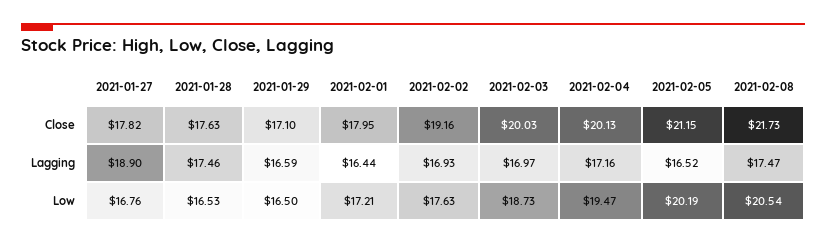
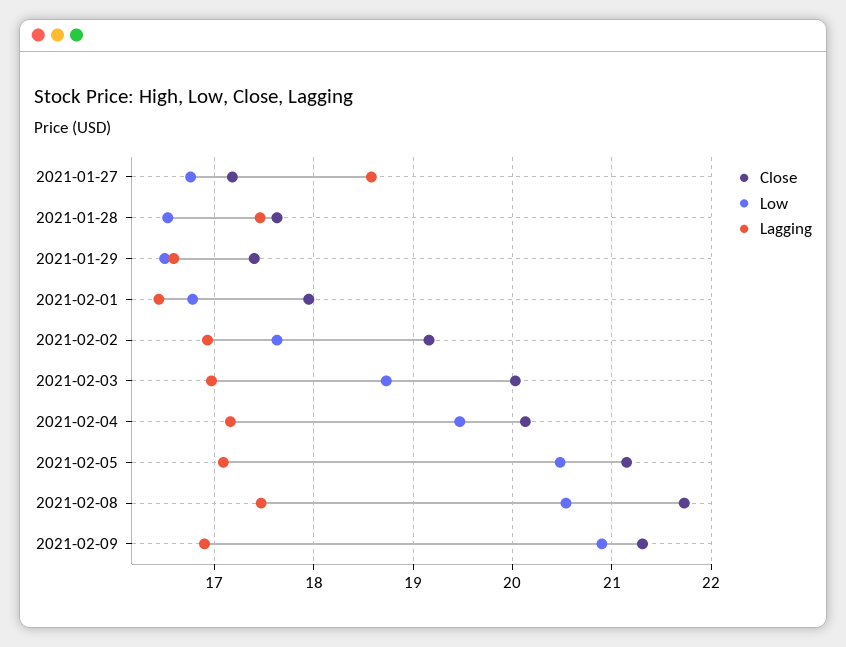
Close, 2021-01-27: 17.82 -> 17.2
Close, 2021-01-29: 17.1 -> 17.4
Lagging, 2021-01-27: 18.9 -> 18.6
Lagging, 2021-02-05: 16.52 -> 17.1
Low, 2021-02-01: 17.21 -> 16.8
Low, 2021-02-05: 20.19 -> 20.5
Close, 2021-02-09: none -> 21.3
Low, 2021-02-09: none -> 20.9
Lagging, 2021-02-09: none -> 16.9

